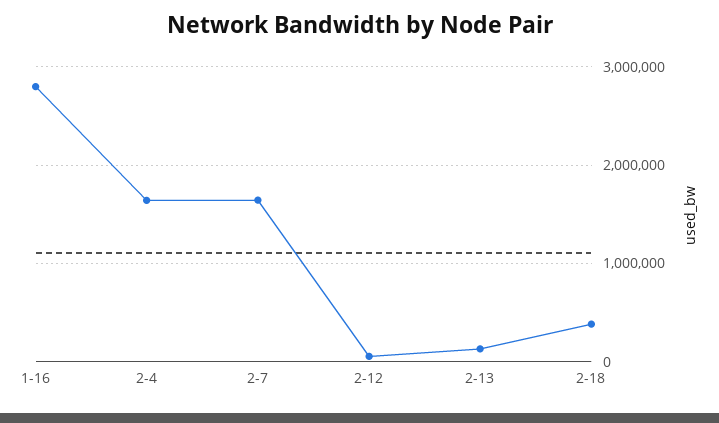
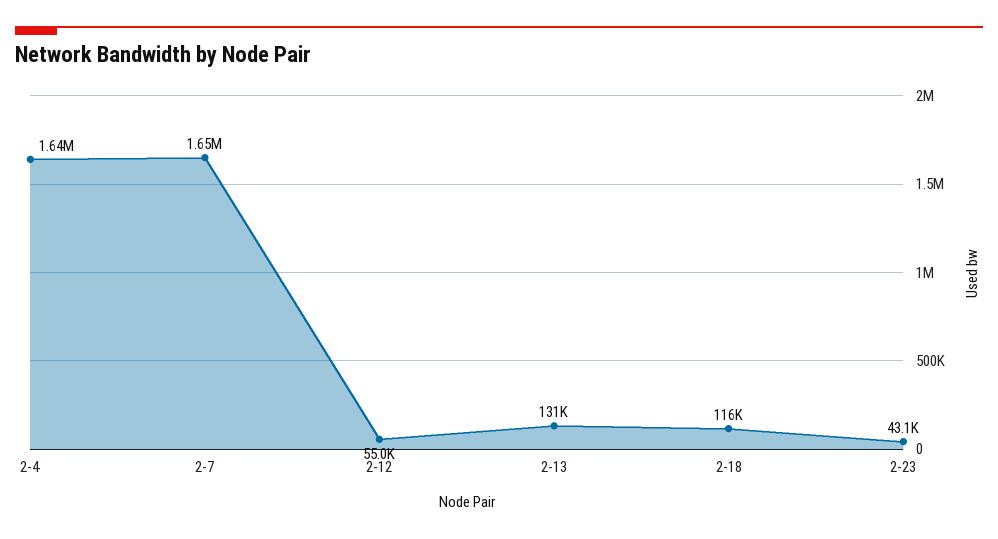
1-16: 2800000 -> none
2-18: 400000 -> 116000
2-23: none -> 43100

